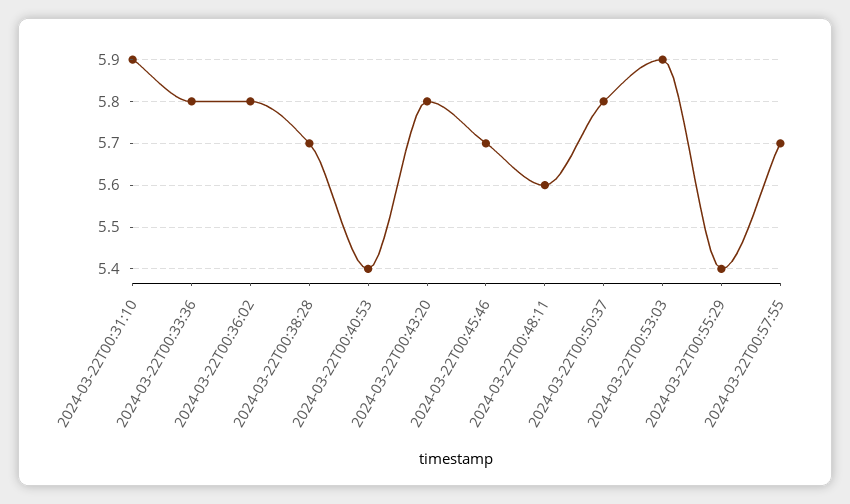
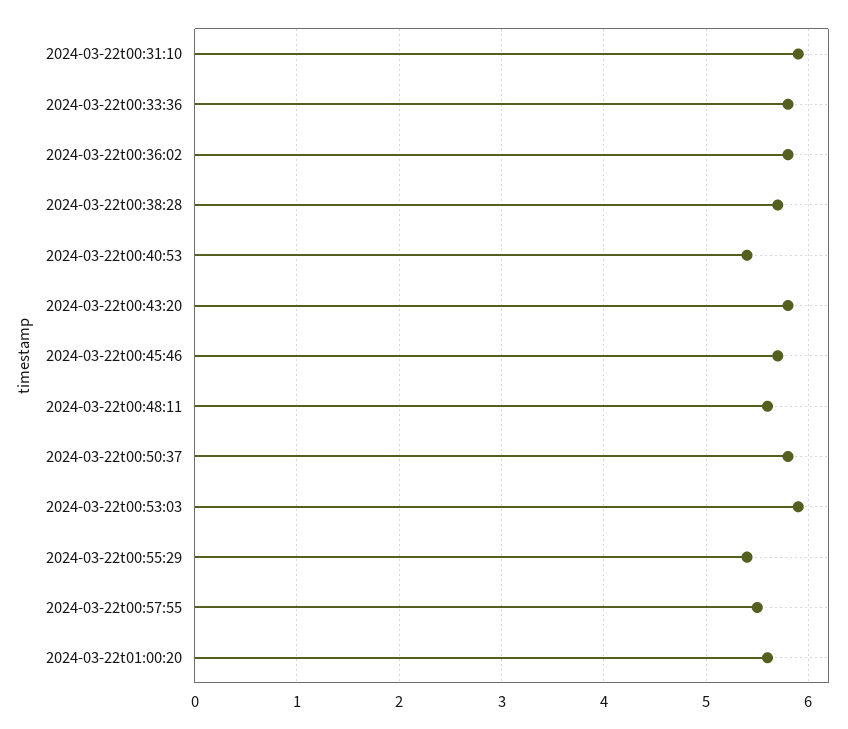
2024-03-22T00:57:55: 5.7 -> 5.5
2024-03-22t01:00:20: none -> 5.6

